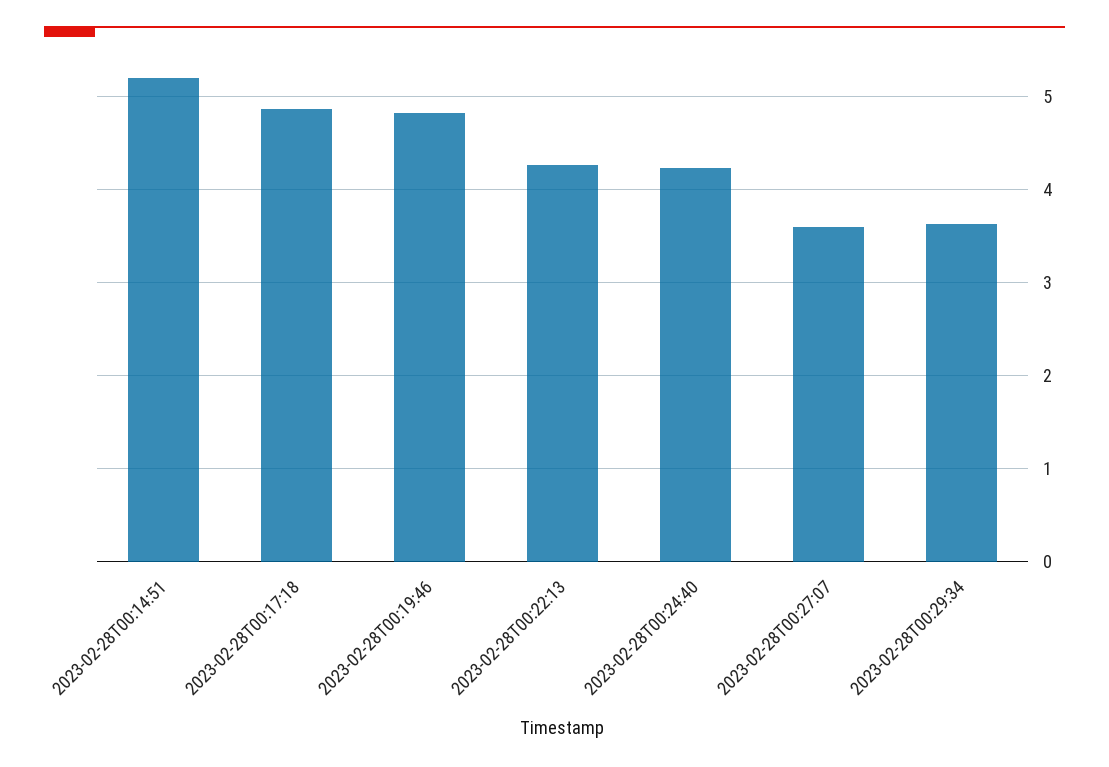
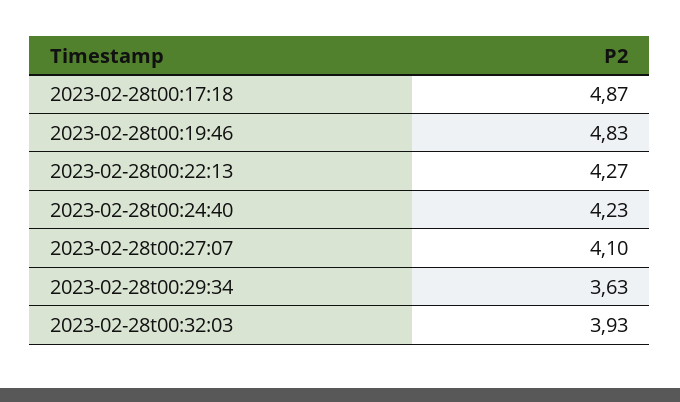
2023-02-28T00:14:51: 5.2 -> none
2023-02-28T00:27:07: 3.6 -> 4.1
2023-02-28t00:32:03: none -> 3.93

